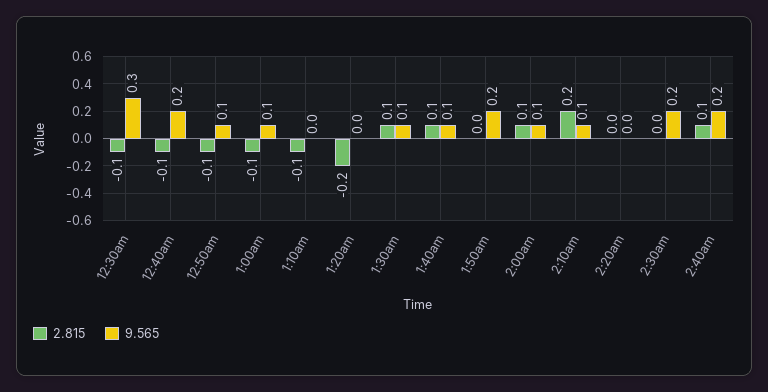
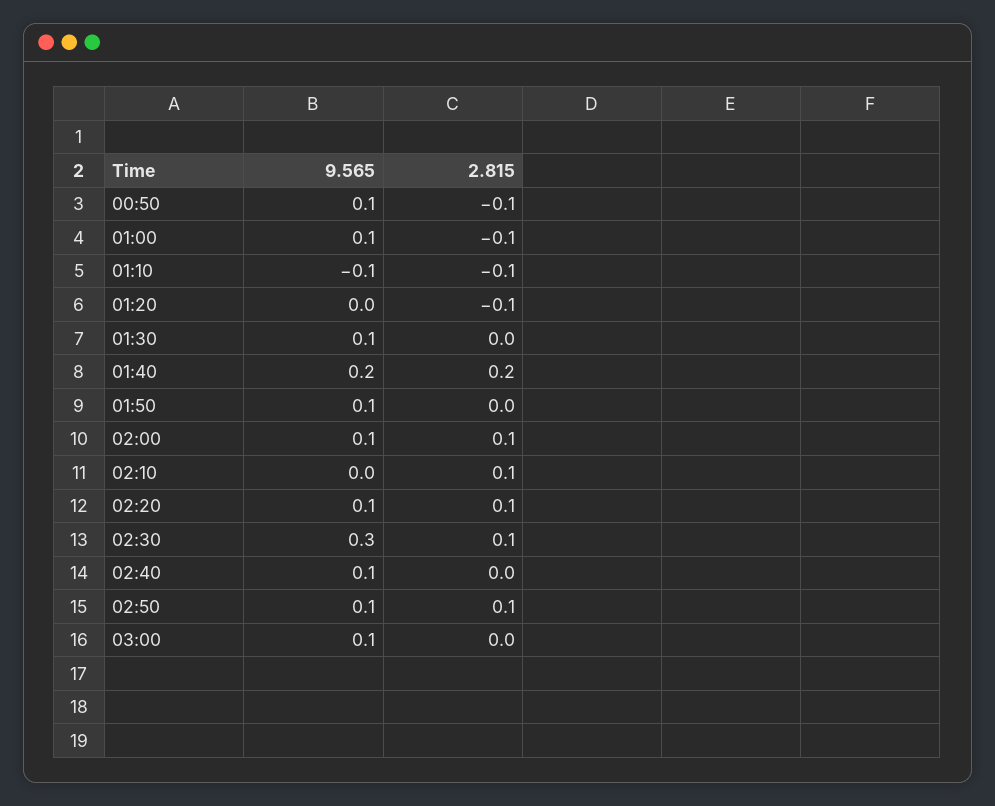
2.815, 12:30am: -0.1 -> none
9.565, 12:30am: 0.3 -> none
2.815, 12:40am: -0.1 -> none
9.565, 12:40am: 0.2 -> none
9.565, 1:10am: 0 -> -0.1
2.815, 1:20am: -0.2 -> -0.1
2.815, 1:30am: 0.1 -> 0
2.815, 1:40am: 0.1 -> 0.2
9.565, 1:40am: 0.1 -> 0.2
9.565, 1:50am: 0.2 -> 0.1
2.815, 2:10am: 0.2 -> 0.1
9.565, 2:10am: 0.1 -> 0
2.815, 2:20am: 0 -> 0.1
9.565, 2:20am: 0 -> 0.1
2.815, 2:30am: 0 -> 0.1
9.565, 2:30am: 0.2 -> 0.3
2.815, 2:40am: 0.1 -> 0
9.565, 2:40am: 0.2 -> 0.1
9.565, 02:50: none -> 0.1
2.815, 02:50: none -> 0.1
9.565, 03:00: none -> 0.1
2.815, 03:00: none -> 0

